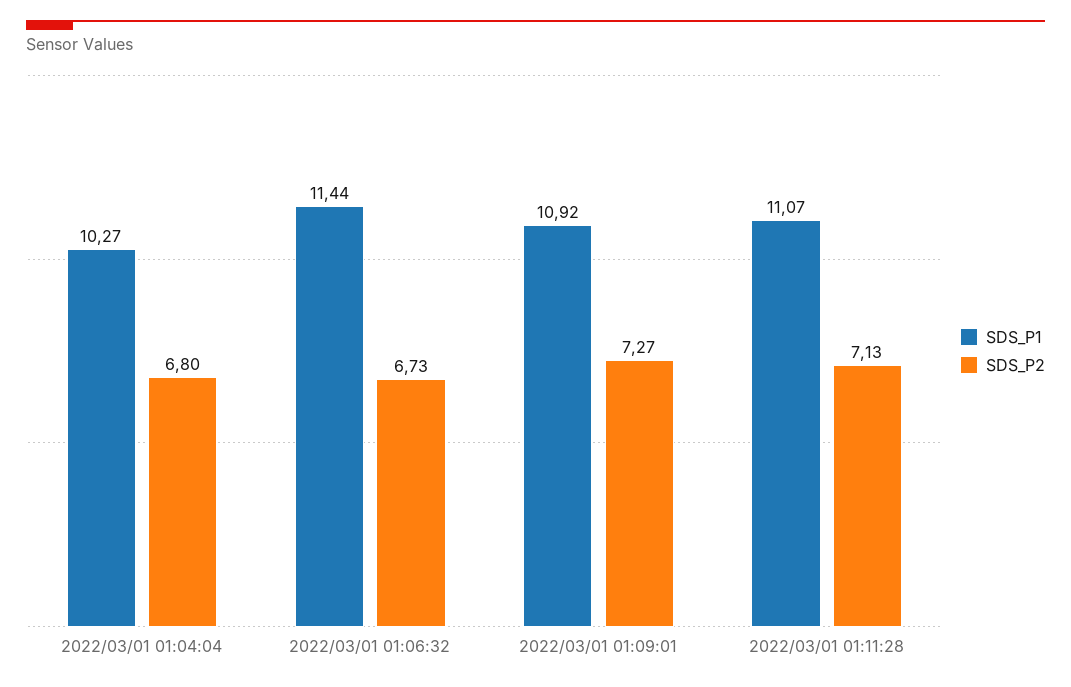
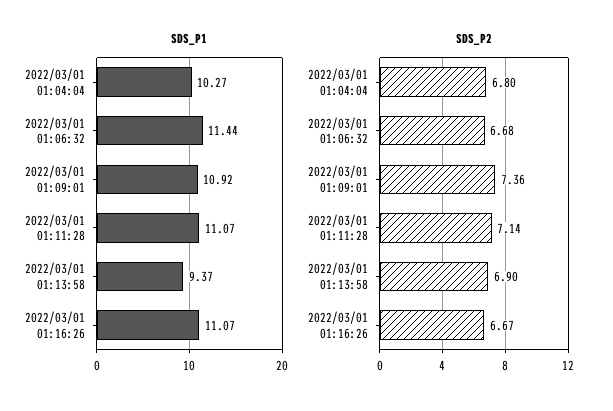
SDS_P2, 2022/03/01 01:06:32: 6.73 -> 6.68
SDS_P2, 2022/03/01 01:09:01: 7.27 -> 7.36
SDS_P2, 2022/03/01 01:11:28: 7.13 -> 7.14
SDS_P1, 2022/03/01 01:13:58: none -> 9.37
SDS_P1, 2022/03/01 01:16:26: none -> 11.07
SDS_P2, 2022/03/01 01:13:58: none -> 6.9
SDS_P2, 2022/03/01 01:16:26: none -> 6.67

